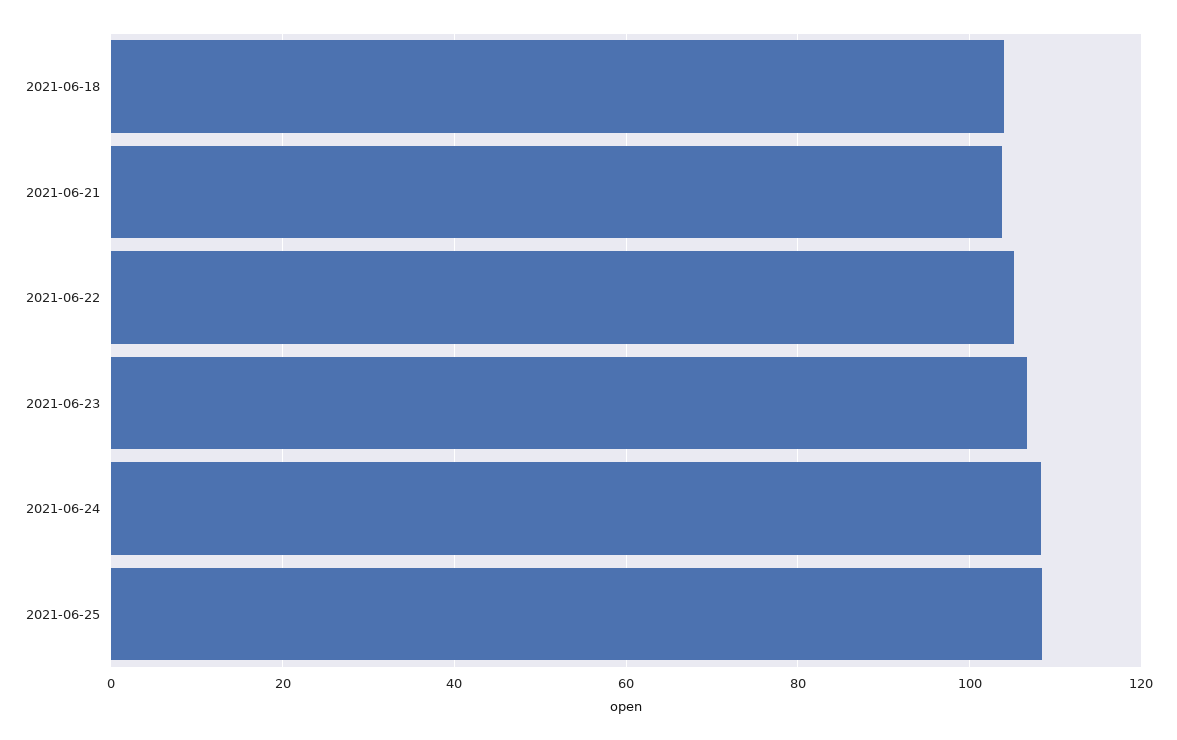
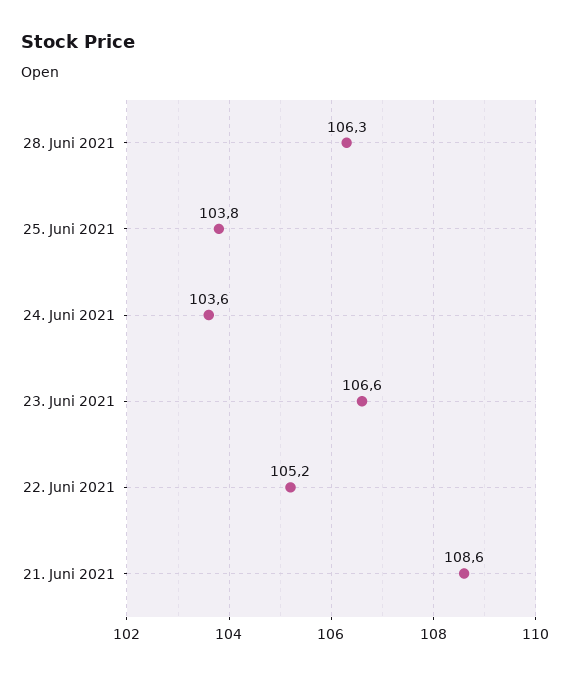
2021-06-18: 104 -> none
2021-06-21: 104 -> 108.6
2021-06-24: 108 -> 103.6
2021-06-25: 108 -> 103.8
28. Juni 2021: none -> 106.3

